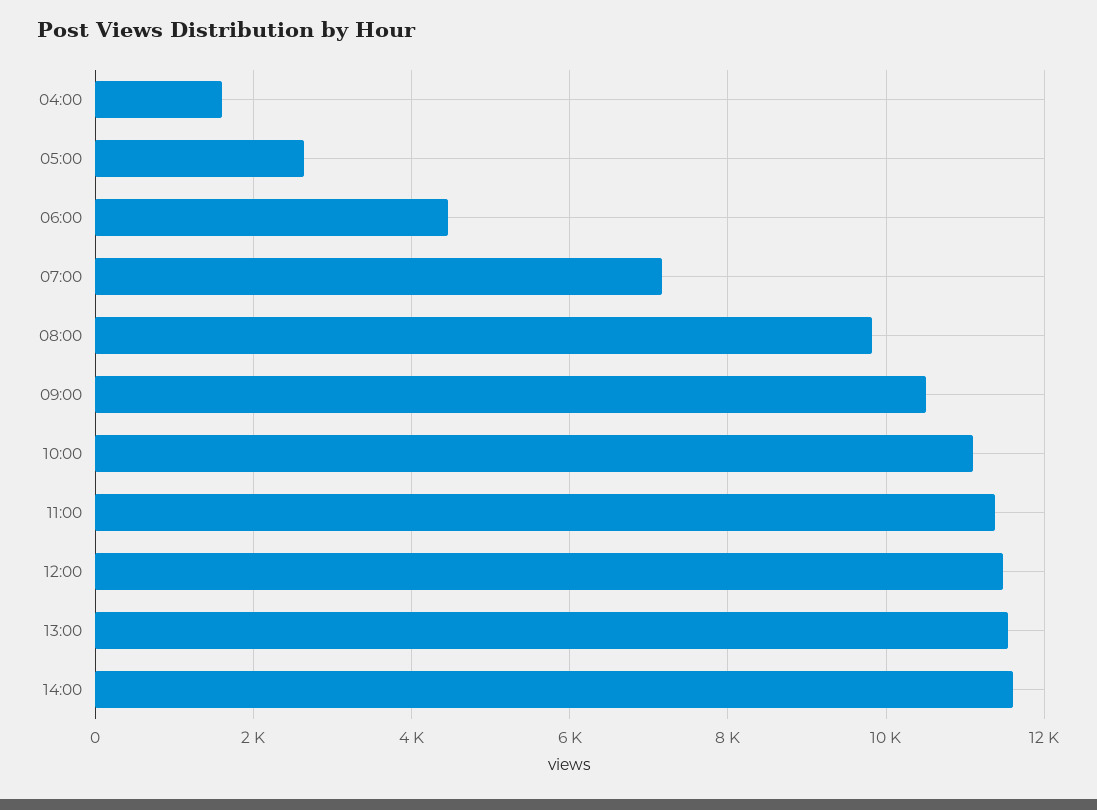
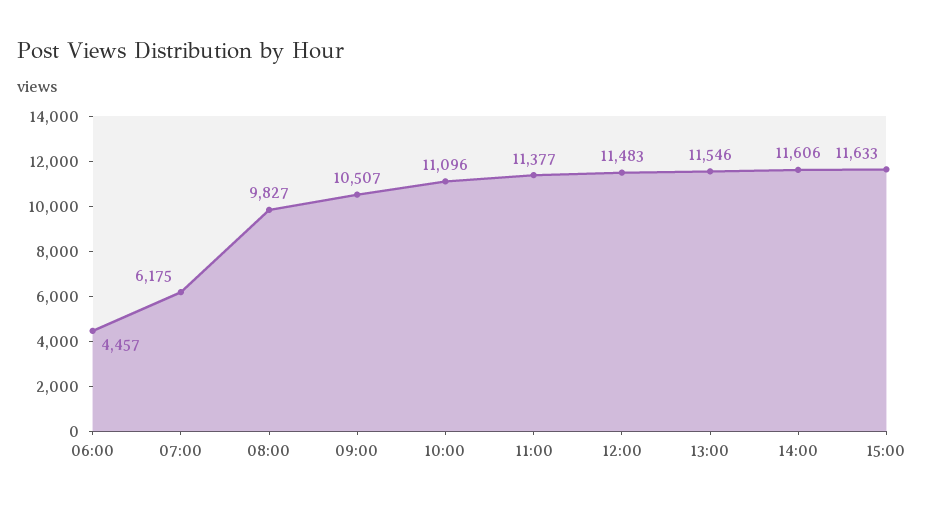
04:00: 1600 -> none
05:00: 2600 -> none
07:00: 7200 -> 6175
15:00: none -> 11633

